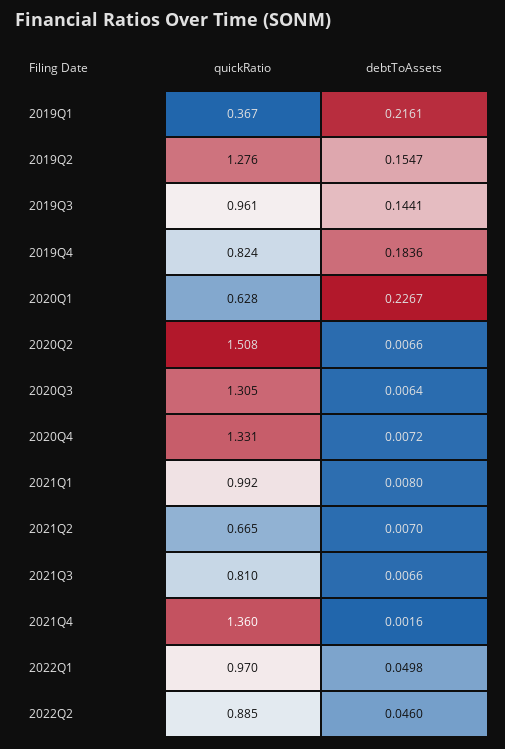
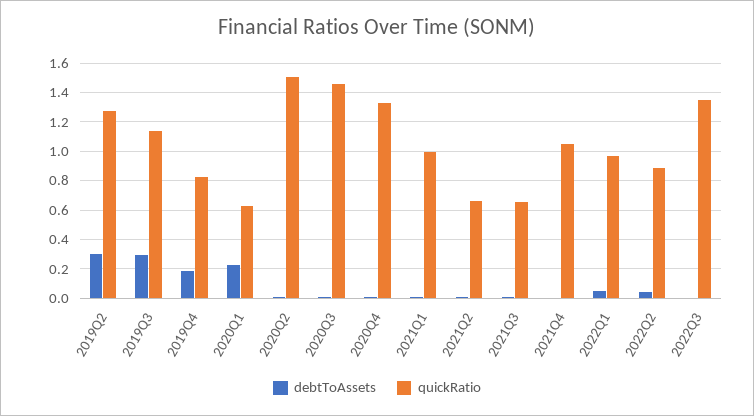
quickRatio, 2019Q1: 0.367 -> none
debtToAssets, 2019Q1: 0.2161 -> none
debtToAssets, 2019Q2: 0.1547 -> 0.3
quickRatio, 2019Q3: 0.961 -> 1.15
debtToAssets, 2019Q3: 0.1441 -> 0.3
quickRatio, 2020Q3: 1.305 -> 1.45
quickRatio, 2021Q3: 0.81 -> 0.65
quickRatio, 2021Q4: 1.36 -> 1.05
debtToAssets, 2022Q3: none -> 0
quickRatio, 2022Q3: none -> 1.35

